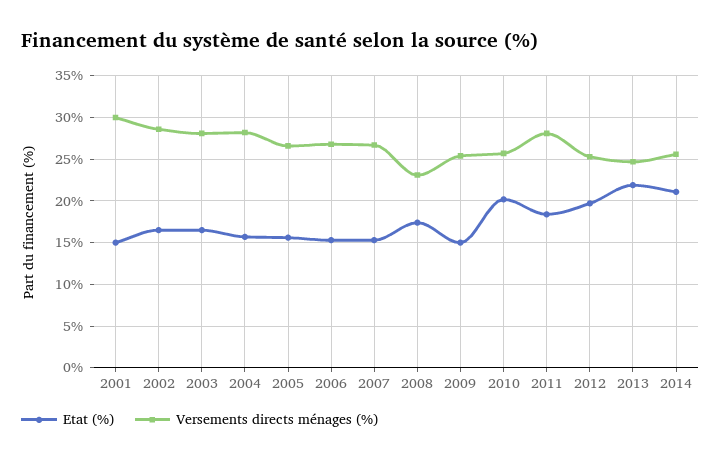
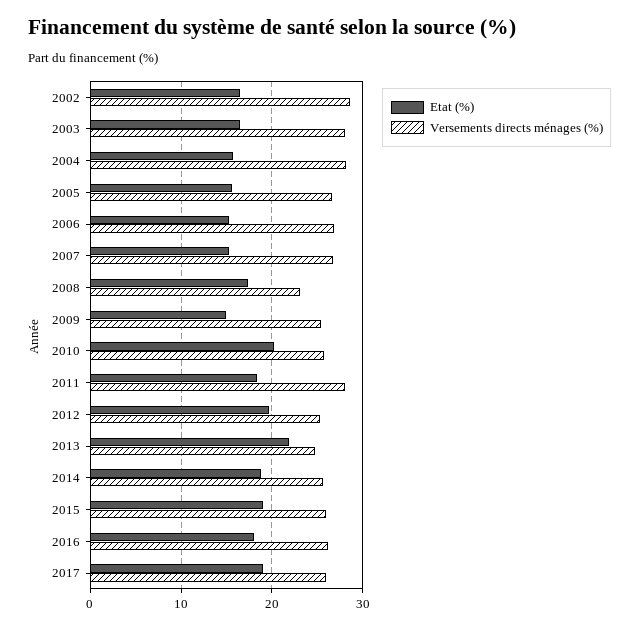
Etat (%), 2001: 15 -> none
Versements directs ménages (%), 2001: 30 -> none
Etat (%), 2014: 21 -> 19
Etat (%), 2015: none -> 19
Versements directs ménages (%), 2015: none -> 26
Etat (%), 2016: none -> 18
Versements directs ménages (%), 2016: none -> 26
Etat (%), 2017: none -> 19
Versements directs ménages (%), 2017: none -> 26

